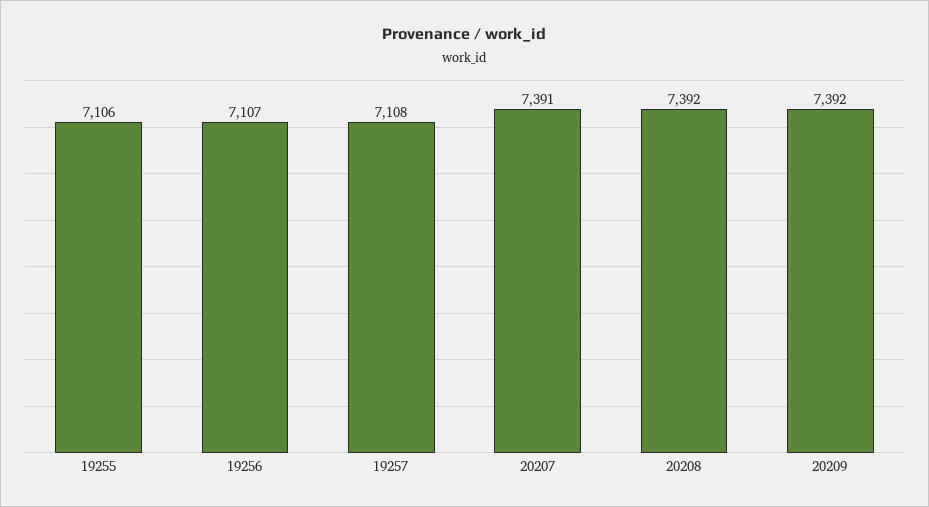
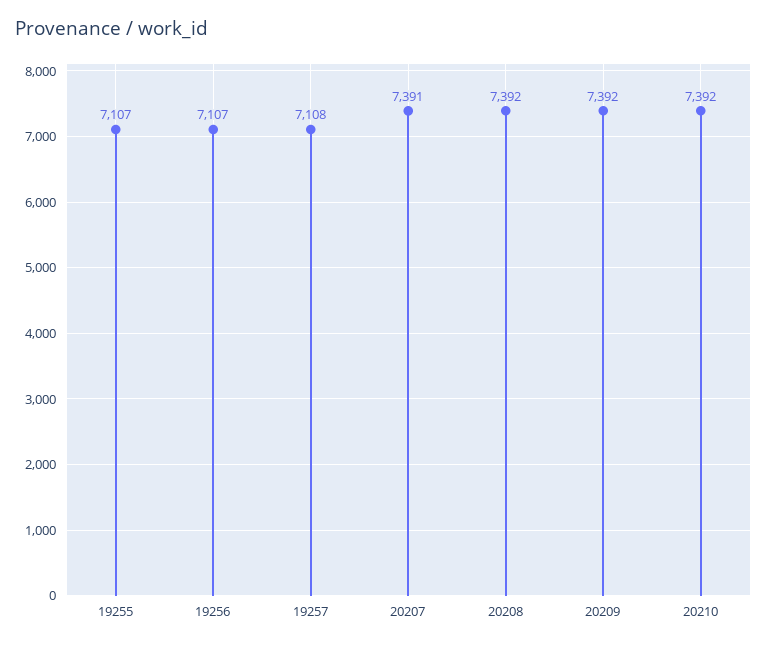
19255: 7106 -> 7107
20210: none -> 7392

